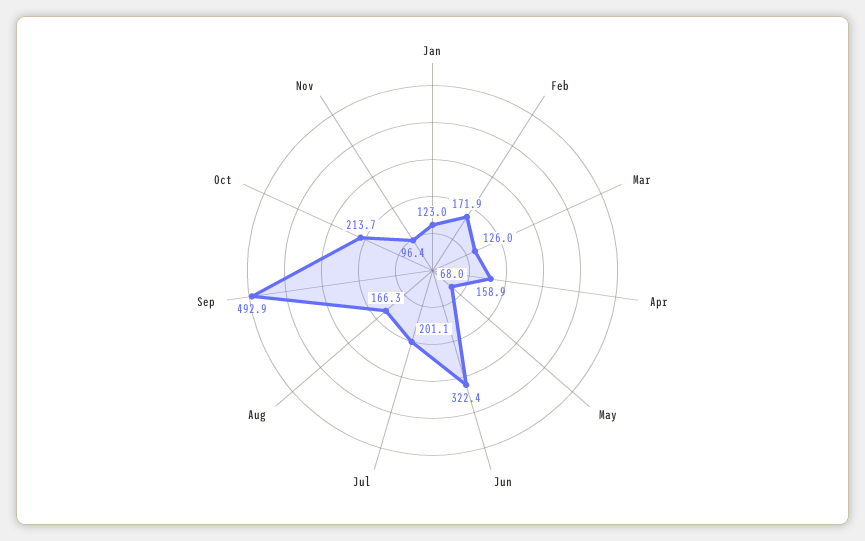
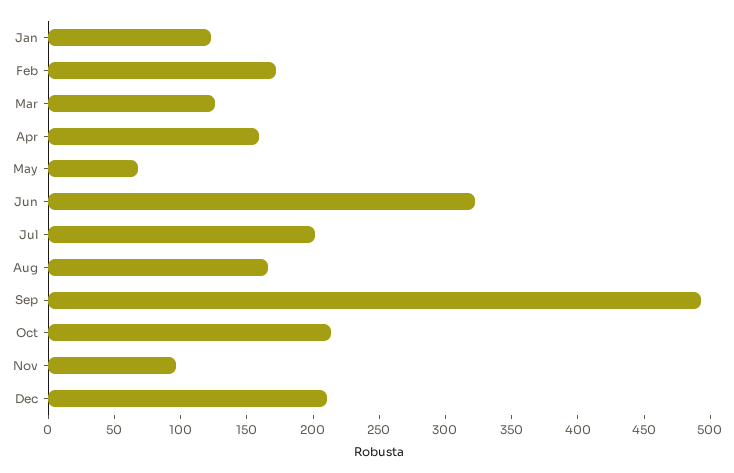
Dec: none -> 210

